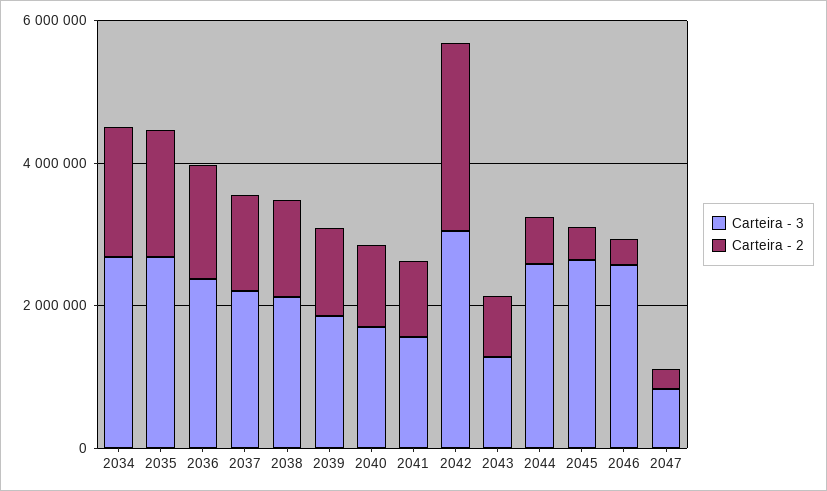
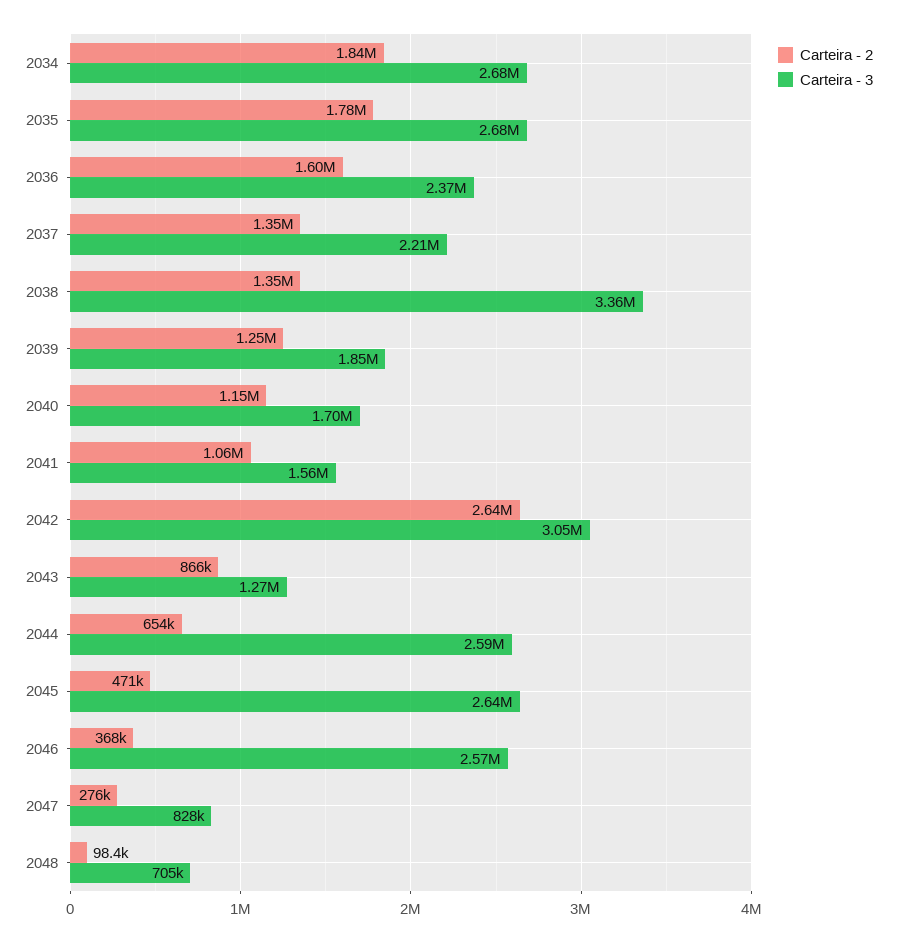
Carteira - 3, 2038: 2000000 -> 3360000
Carteira - 2, 2048: none -> 98400
Carteira - 3, 2048: none -> 705000

